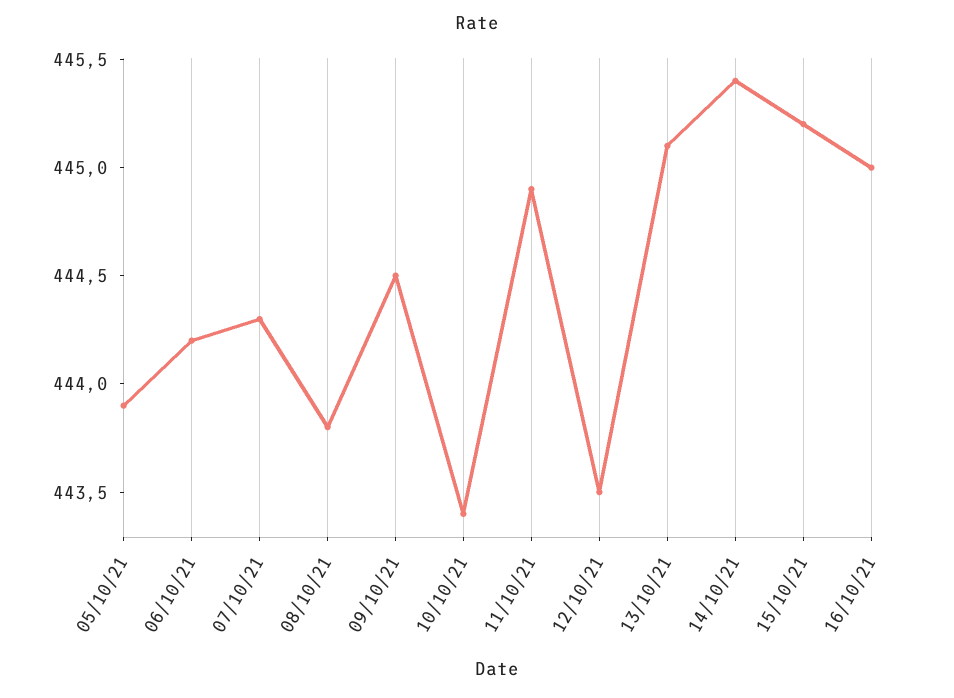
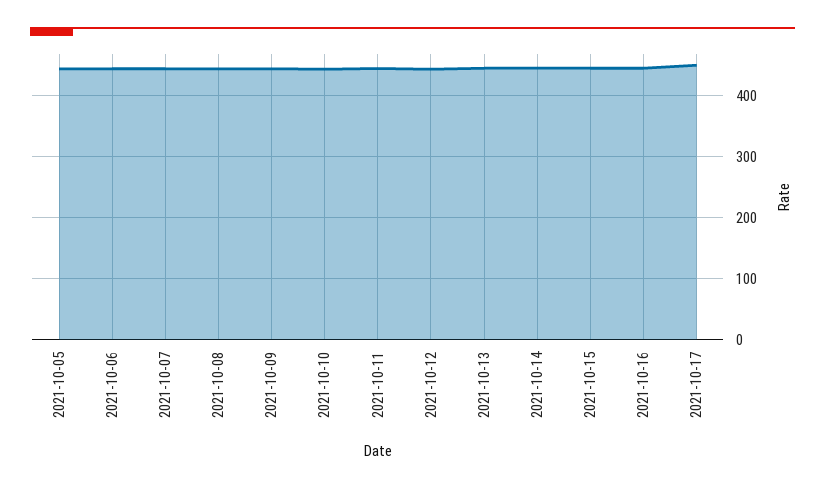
2021-10-17: none -> 450

